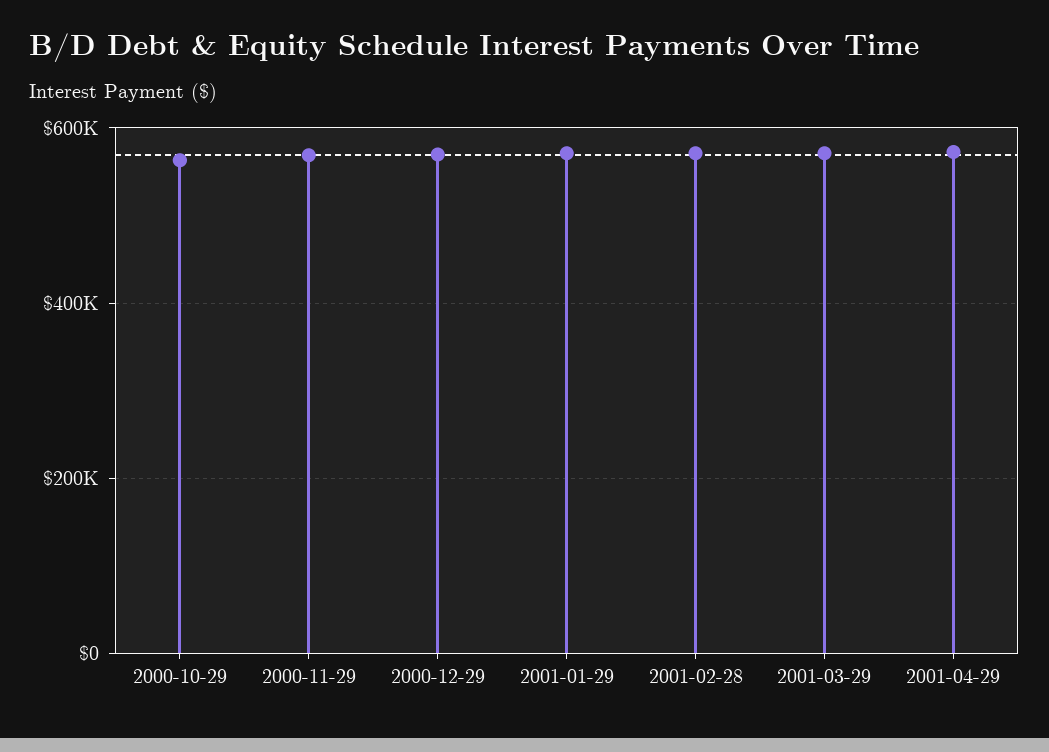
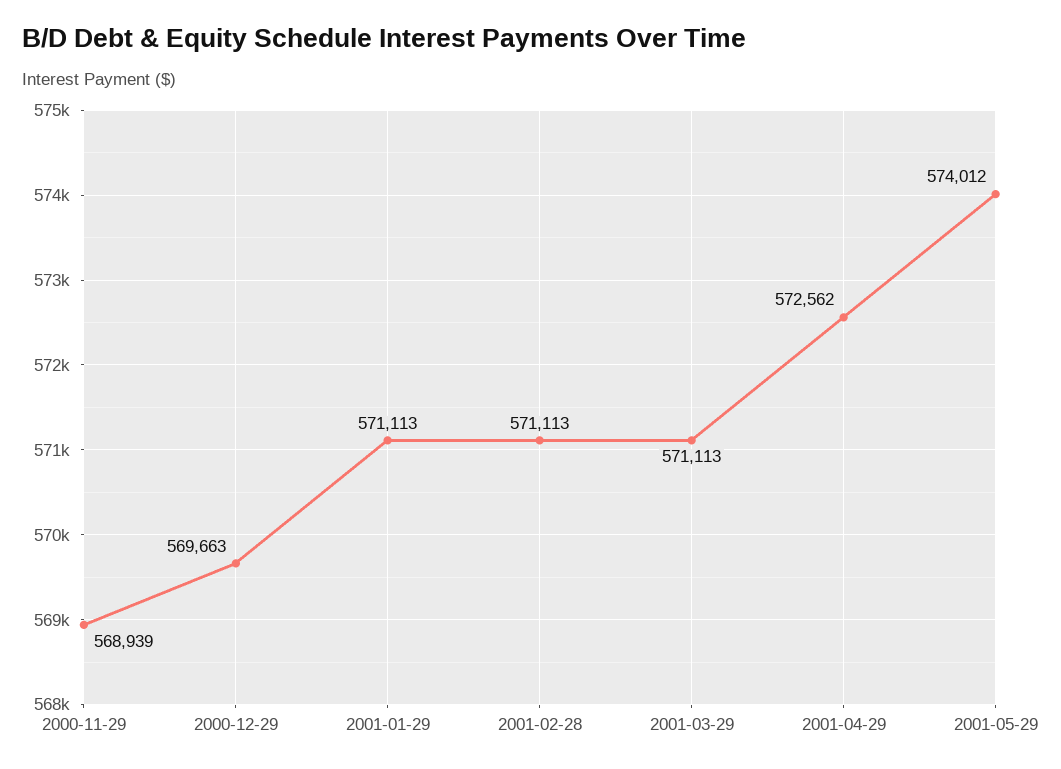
2000-10-29: 560000 -> none
2001-05-29: none -> 574012

